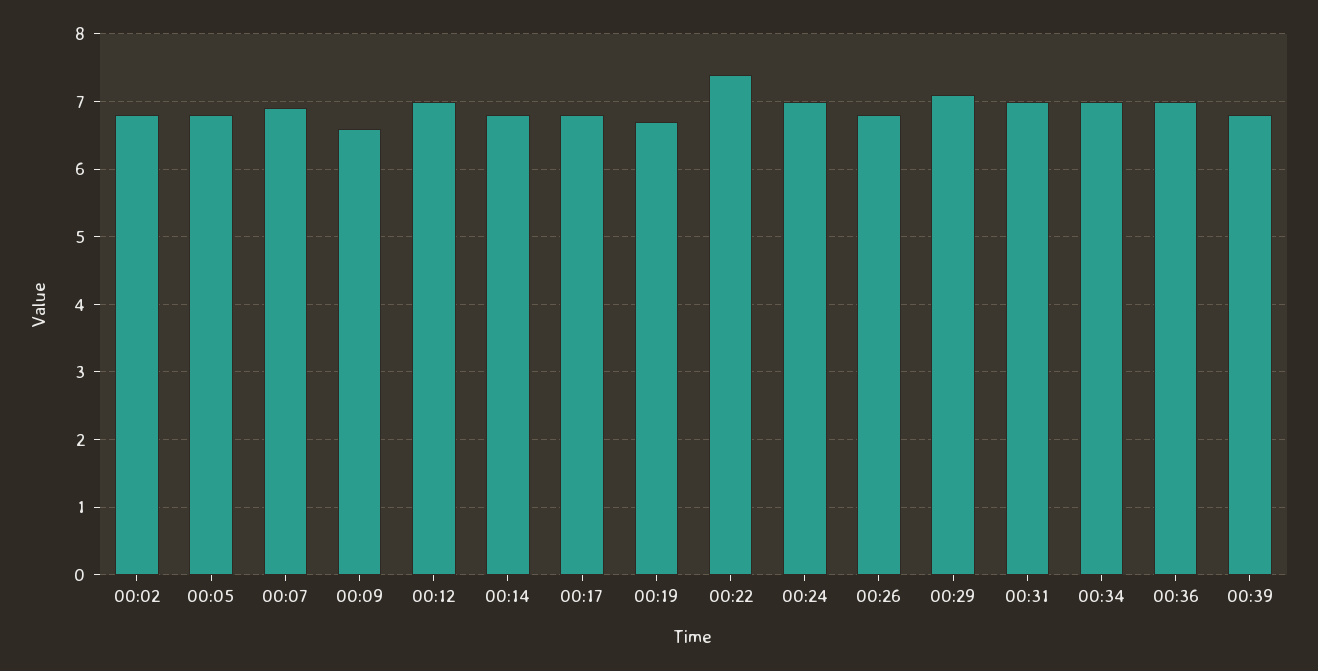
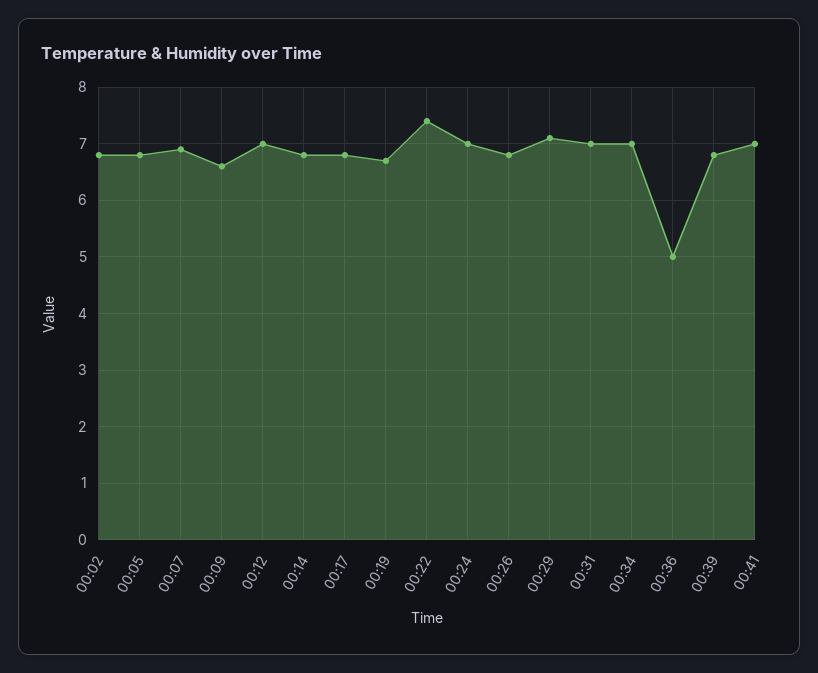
00:36: 7 -> 5
00:41: none -> 7

